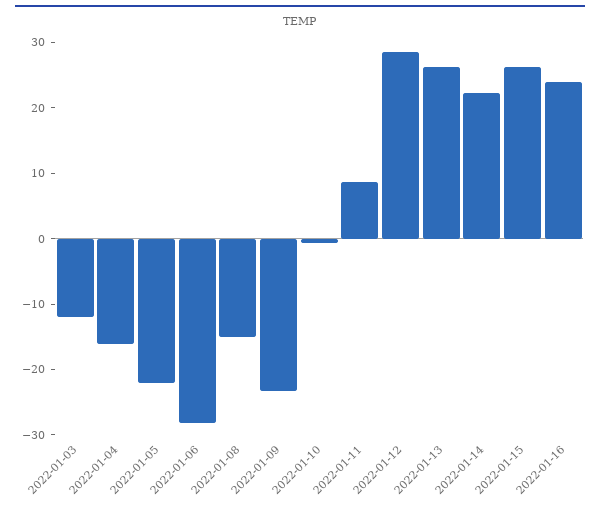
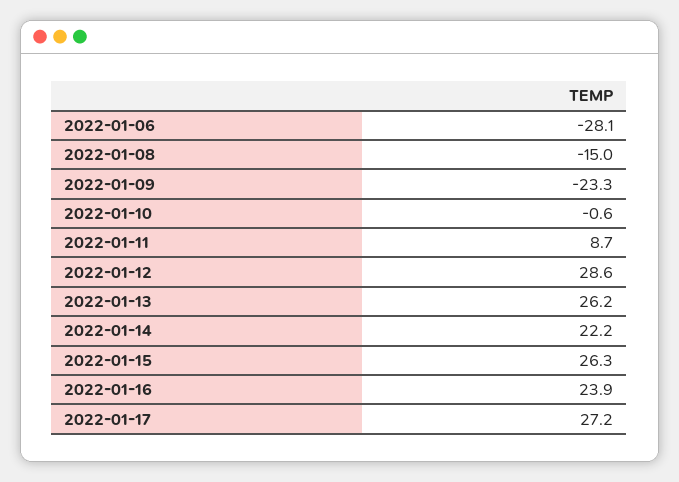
2022-01-03: -12 -> none
2022-01-04: -16 -> none
2022-01-05: -22 -> none
2022-01-17: none -> 27.2

